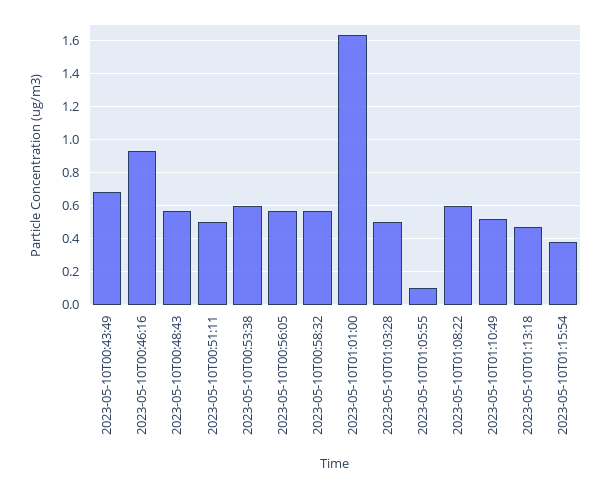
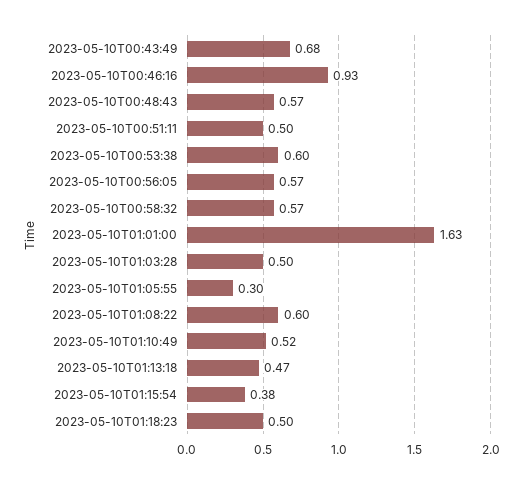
2023-05-10T01:05:55: 0.1 -> 0.3
2023-05-10T01:18:23: none -> 0.5

